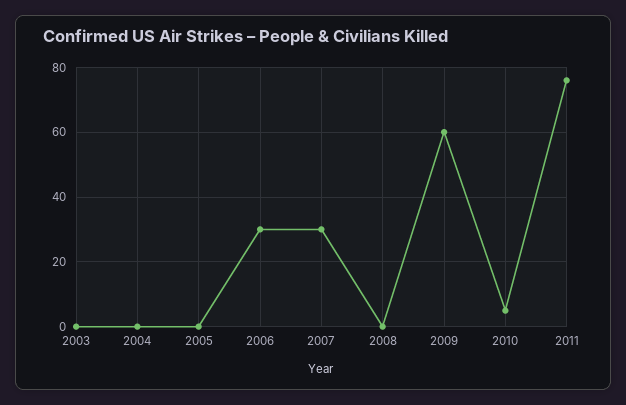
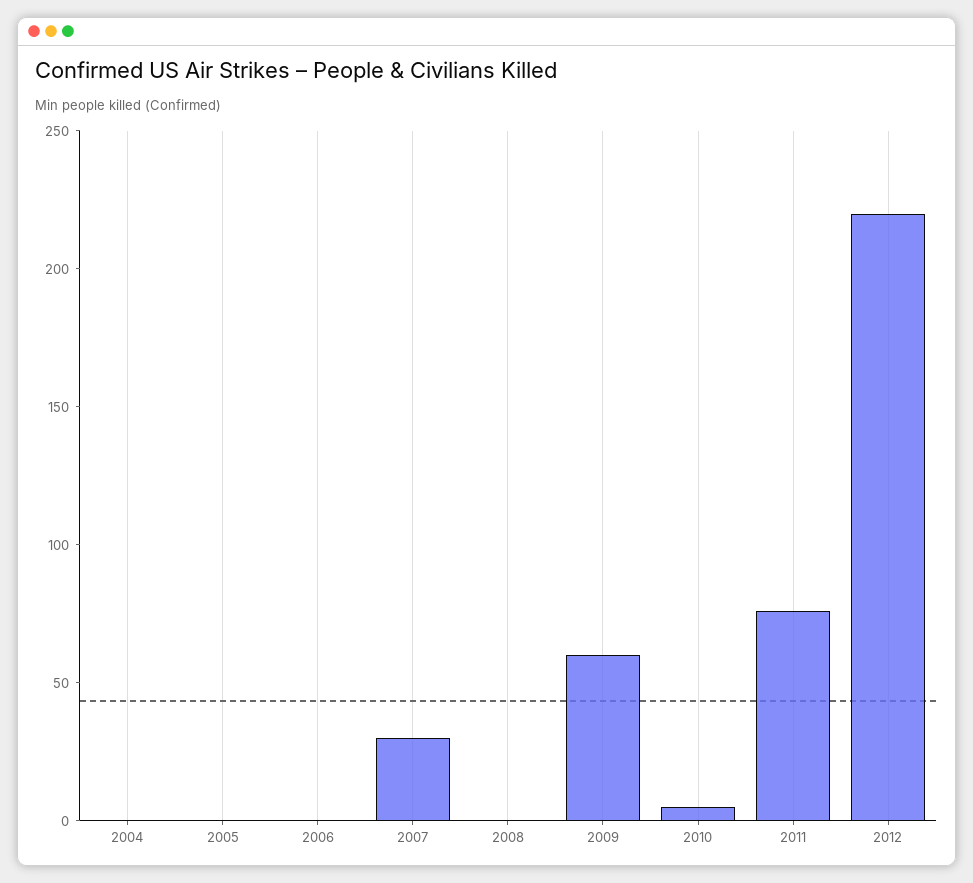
2003: 0 -> none
2006: 30 -> 0
2012: none -> 220

